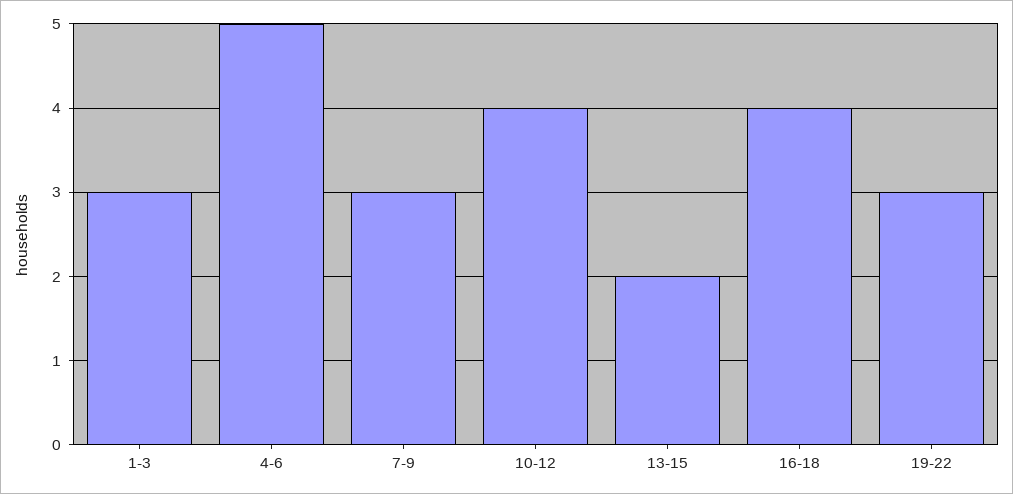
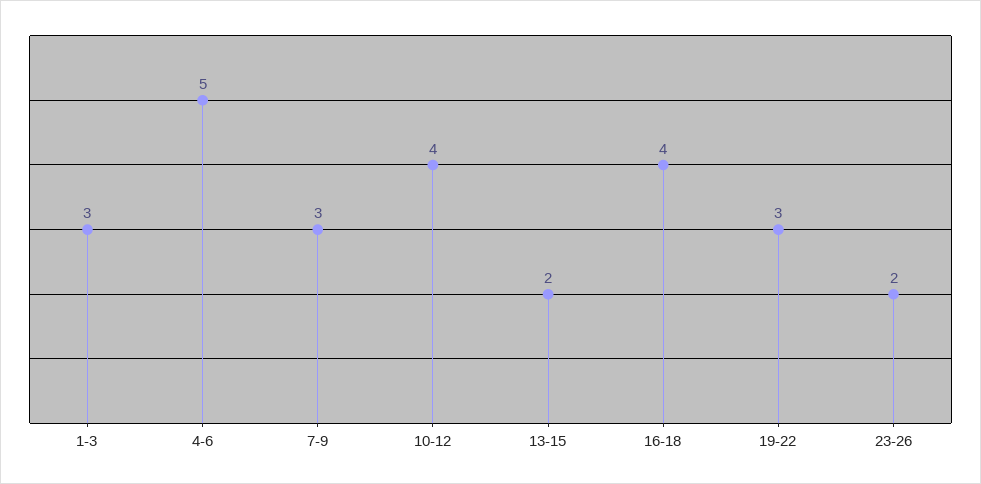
23-26: none -> 2

